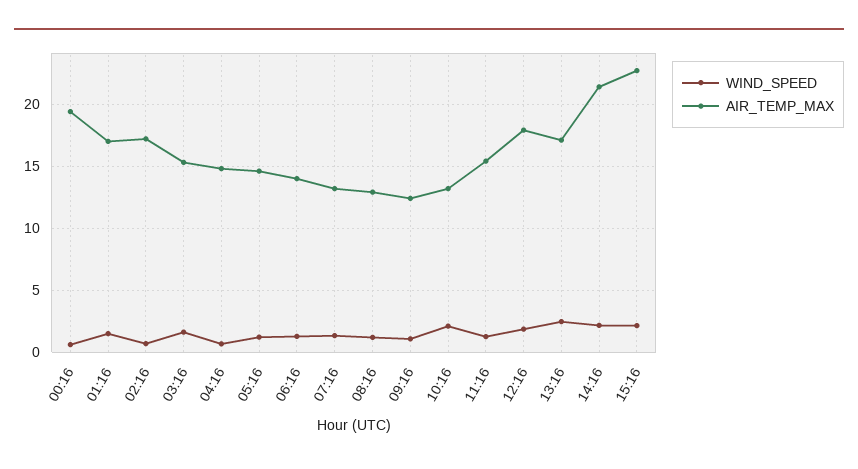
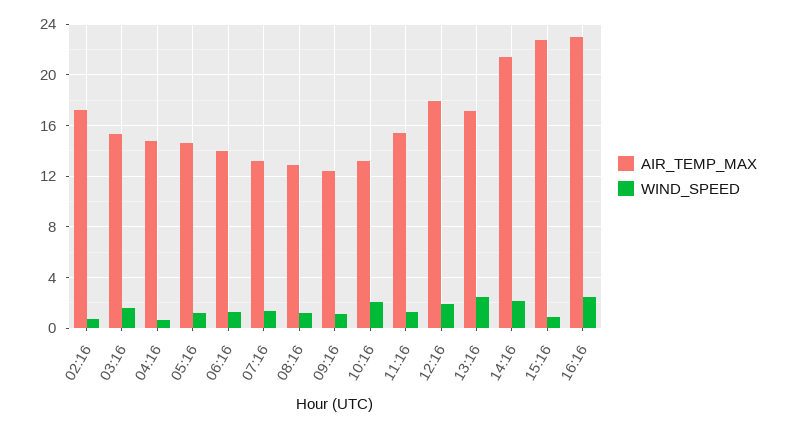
WIND_SPEED, 00:16: 0.5 -> none
AIR_TEMP_MAX, 00:16: 19.5 -> none
WIND_SPEED, 01:16: 1.5 -> none
AIR_TEMP_MAX, 01:16: 17 -> none
WIND_SPEED, 15:16: 2 -> 1
AIR_TEMP_MAX, 16:16: none -> 23
WIND_SPEED, 16:16: none -> 2.5

